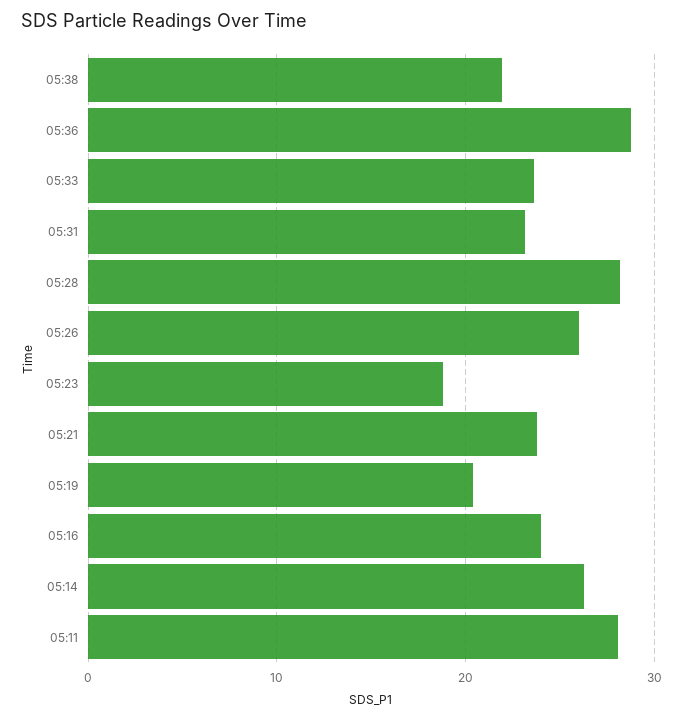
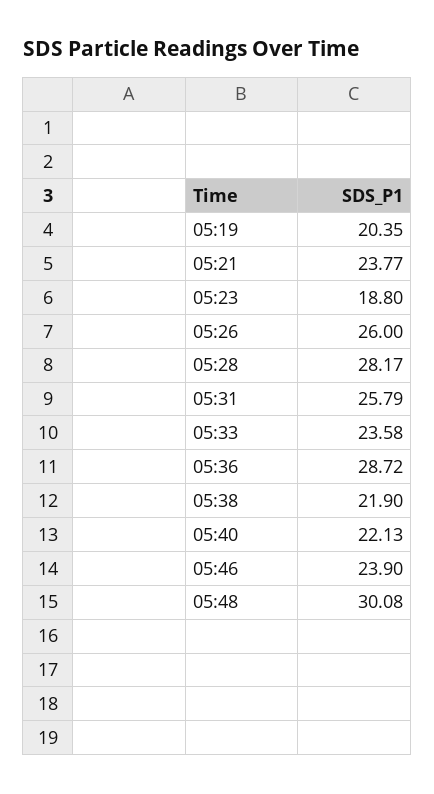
05:31: 23 -> 25.79
05:16: 24 -> none
05:14: 26 -> none
05:11: 28 -> none
05:40: none -> 22.13
05:46: none -> 23.9
05:48: none -> 30.08

